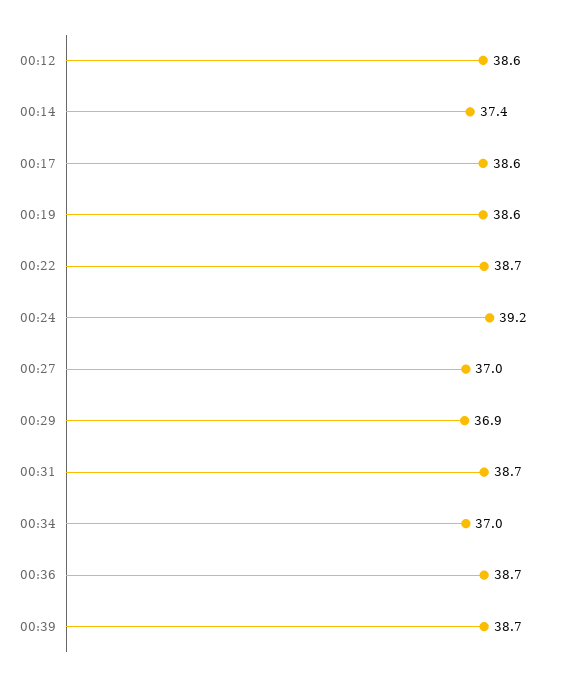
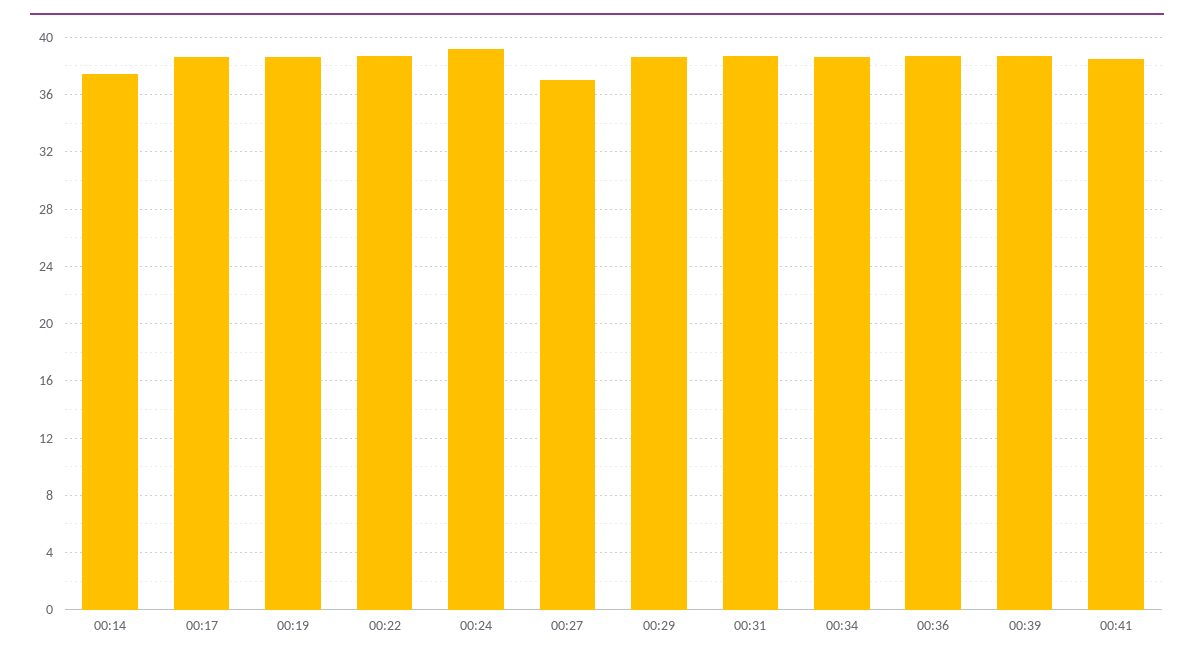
00:12: 38.6 -> none
00:29: 36.9 -> 38.5
00:34: 37 -> 38.5
00:41: none -> 38.5

